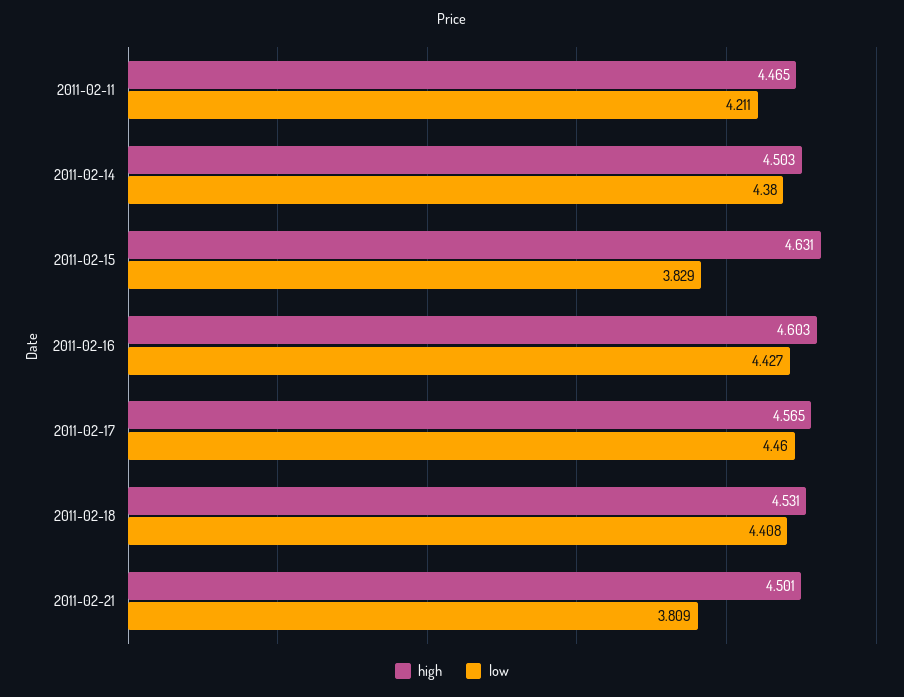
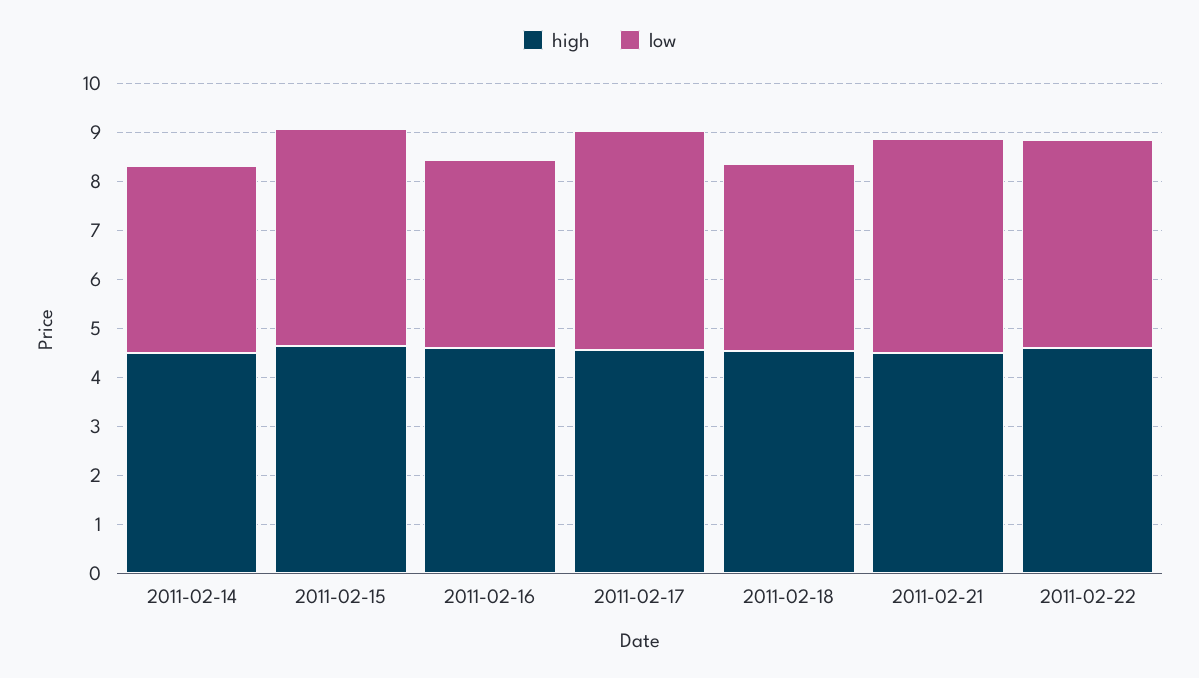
high, 2011-02-11: 4.465 -> none
low, 2011-02-11: 4.211 -> none
low, 2011-02-14: 4.38 -> 3.8
low, 2011-02-15: 3.829 -> 4.4
low, 2011-02-16: 4.427 -> 3.8
low, 2011-02-18: 4.408 -> 3.8
low, 2011-02-21: 3.809 -> 4.4
high, 2011-02-22: none -> 4.6
low, 2011-02-22: none -> 4.2

